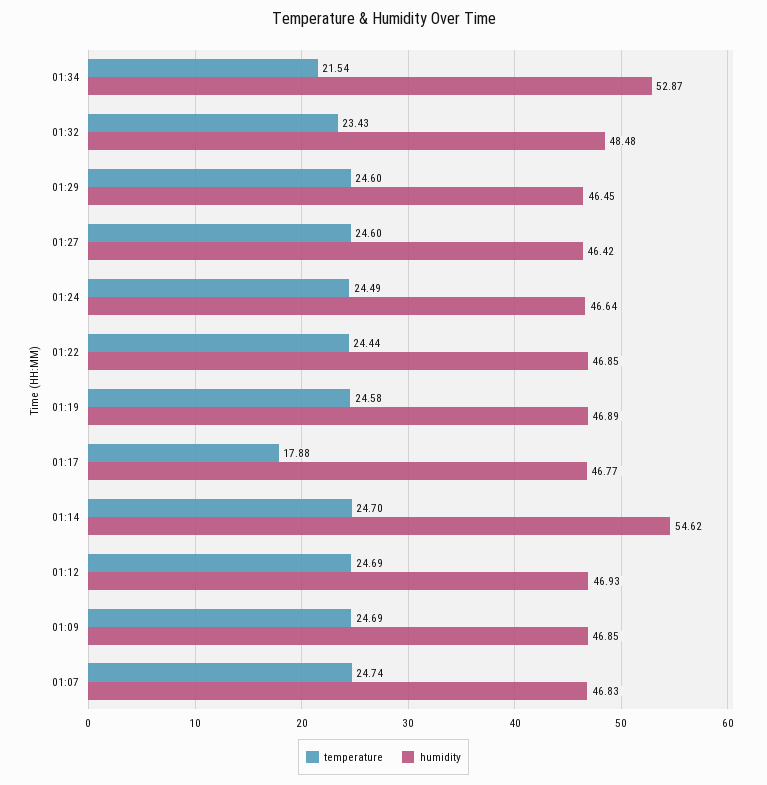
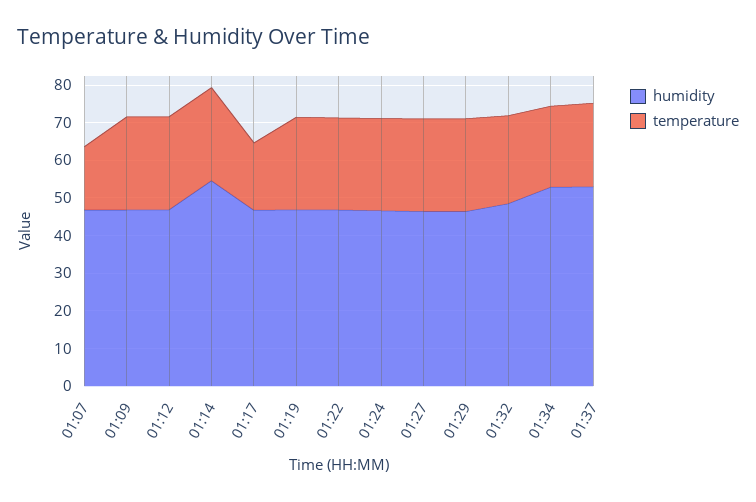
temperature, 01:07: 24.74 -> 17.5
humidity, 01:37: none -> 52.5
temperature, 01:37: none -> 22.5

